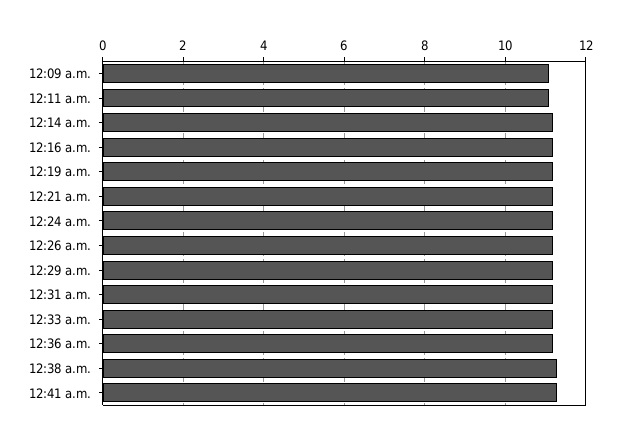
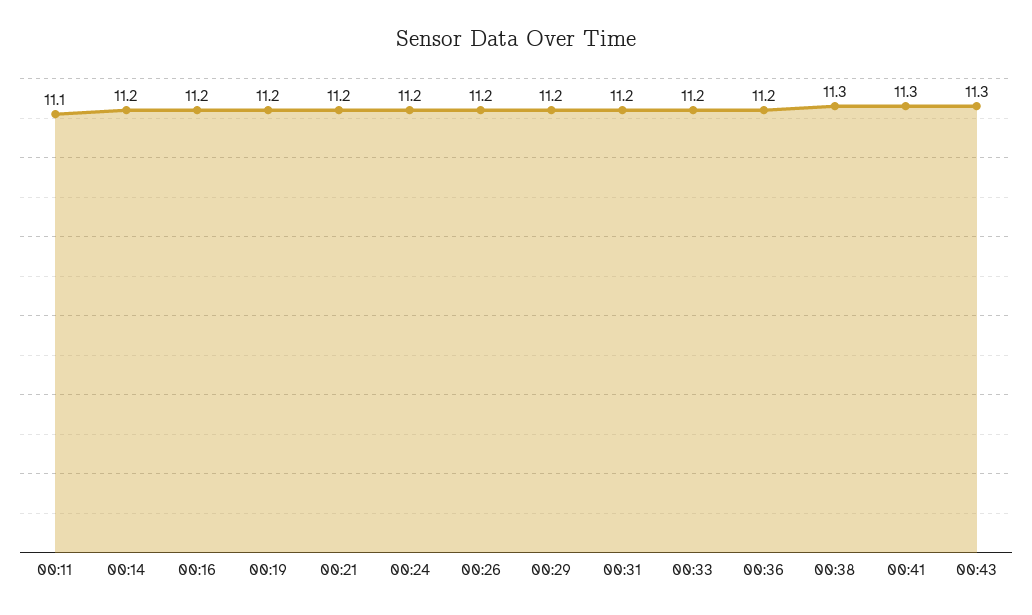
12:09 a.m.: 11 -> none
00:43: none -> 11.3

